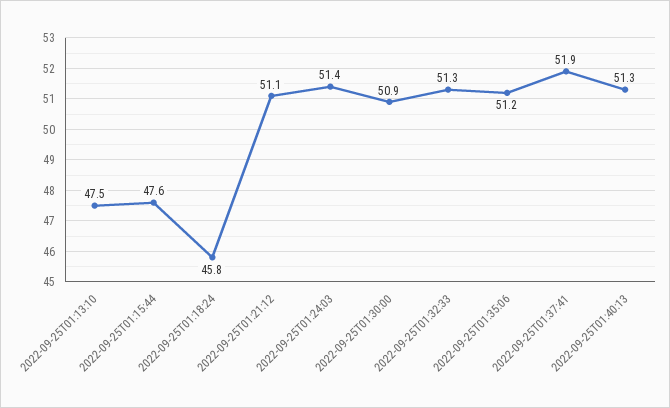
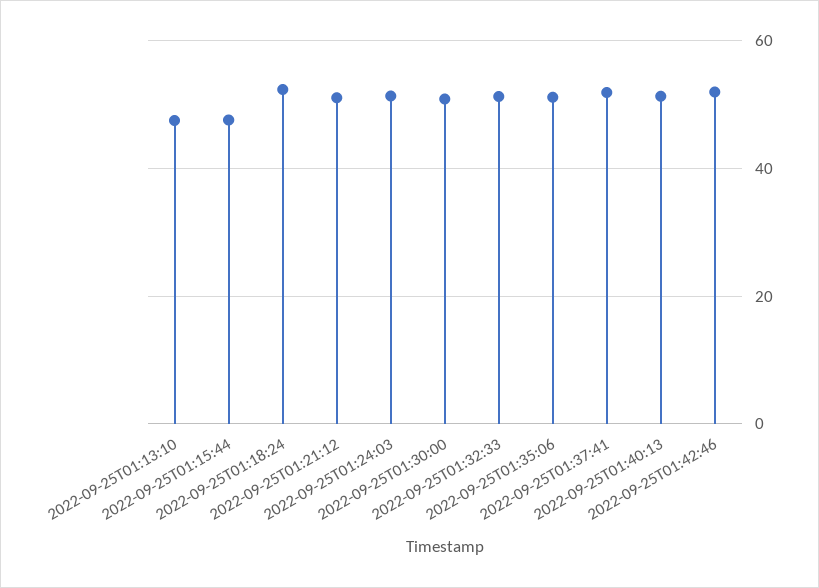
2022-09-25T01:18:24: 45.8 -> 52
2022-09-25T01:42:46: none -> 52

